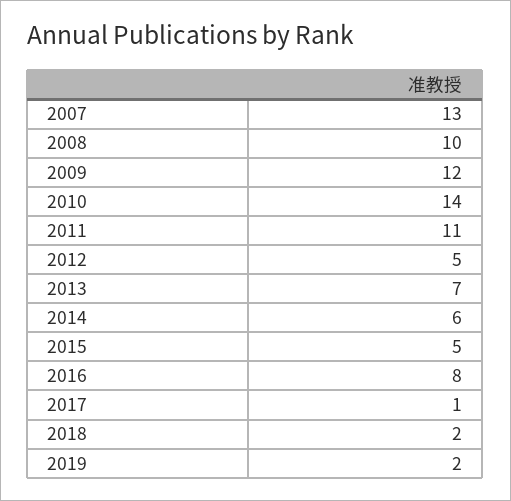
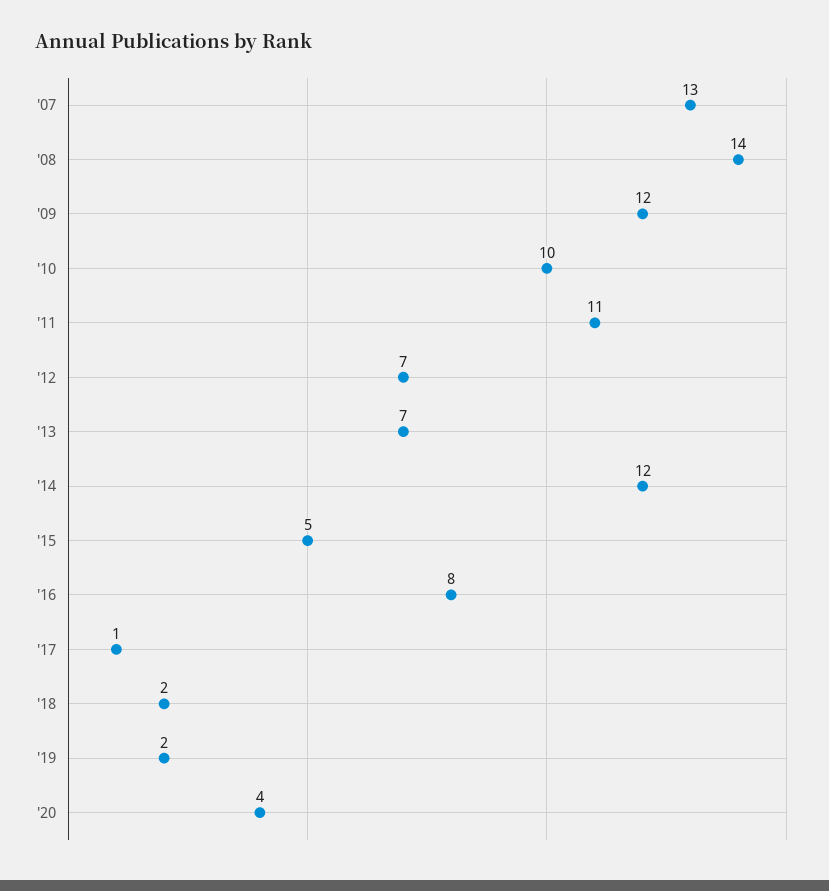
2008: 10 -> 14
2010: 14 -> 10
2012: 5 -> 7
2014: 6 -> 12
'20: none -> 4

